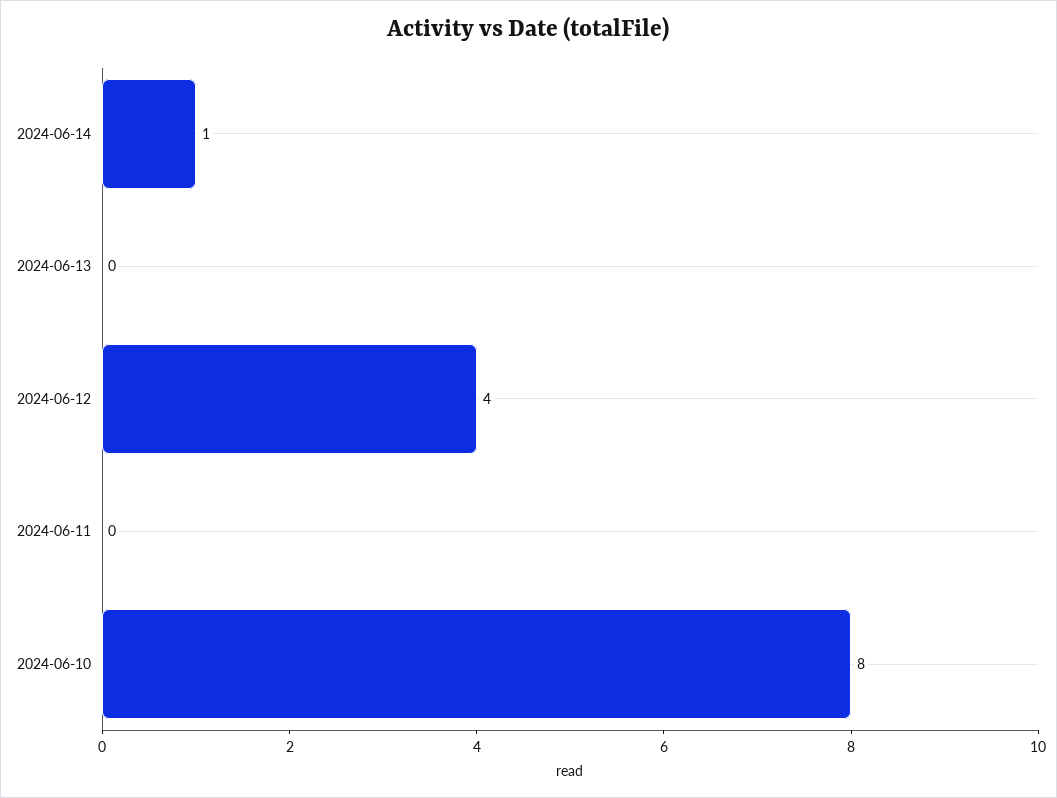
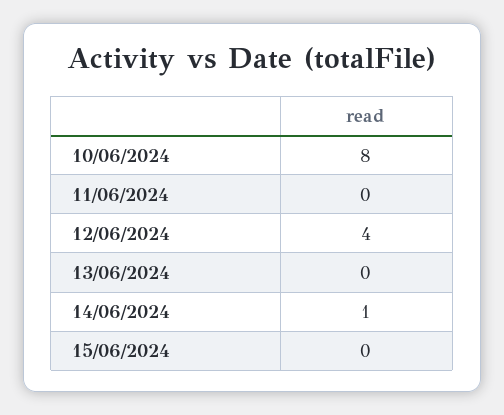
15/06/2024: none -> 0

